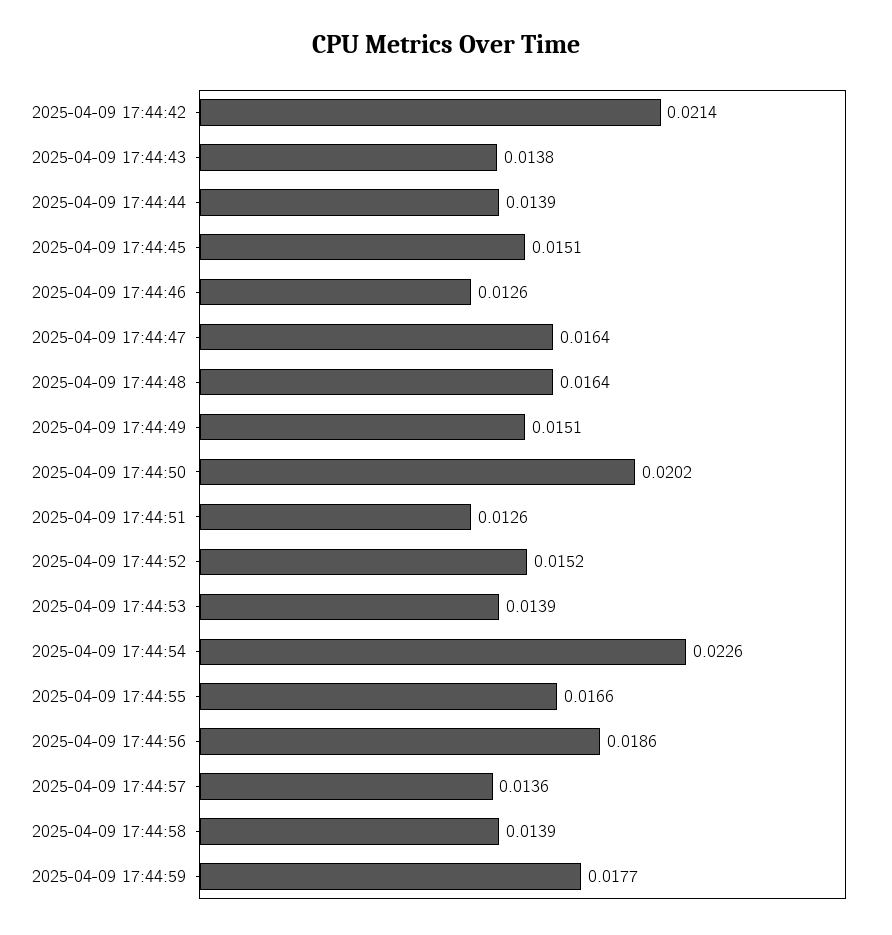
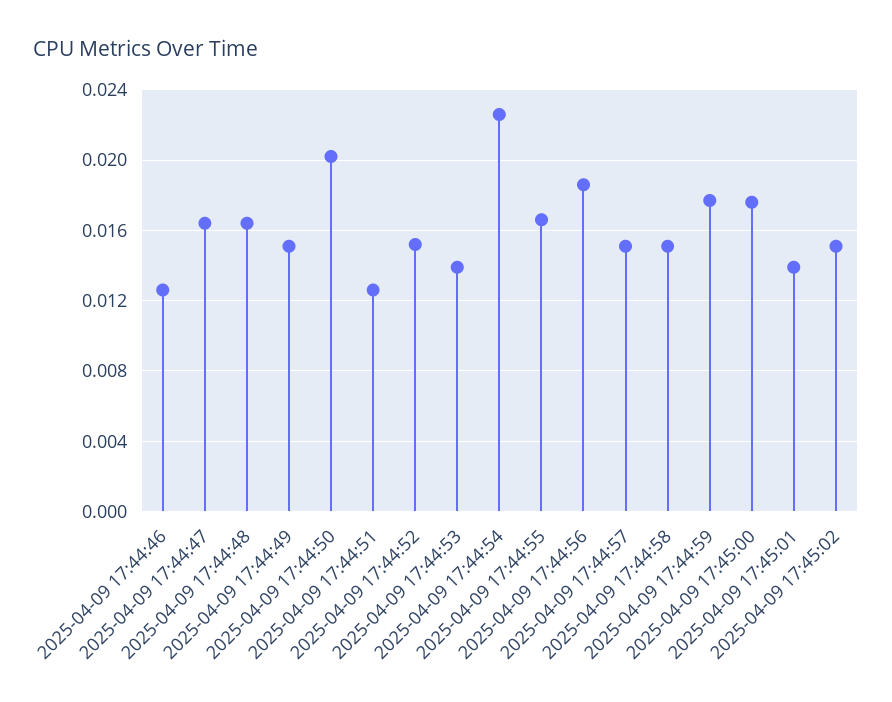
2025-04-09 17:44:42: 0.0214 -> none
2025-04-09 17:44:43: 0.0138 -> none
2025-04-09 17:44:44: 0.0139 -> none
2025-04-09 17:44:45: 0.0151 -> none
2025-04-09 17:44:57: 0.0136 -> 0.015
2025-04-09 17:44:58: 0.0139 -> 0.015
2025-04-09 17:45:00: none -> 0.0175
2025-04-09 17:45:01: none -> 0.014
2025-04-09 17:45:02: none -> 0.015

